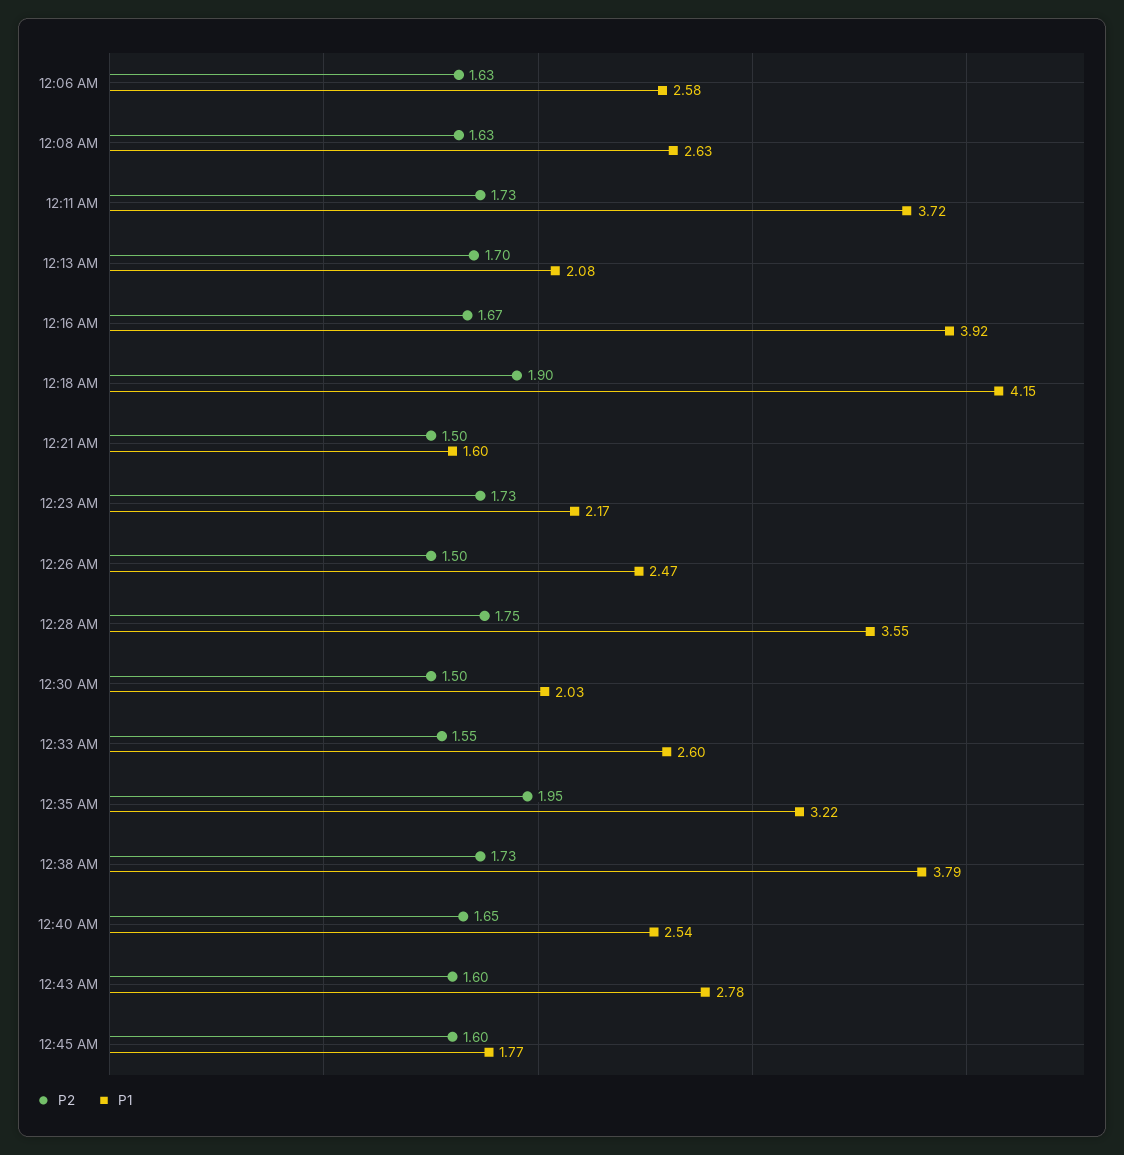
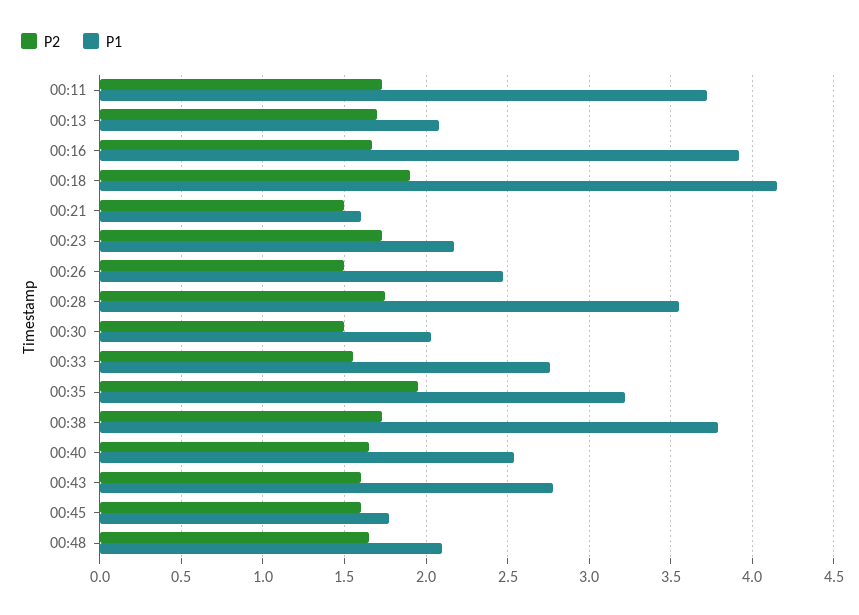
P2, 12:06 AM: 1.63 -> none
P1, 12:06 AM: 2.58 -> none
P2, 12:08 AM: 1.63 -> none
P1, 12:08 AM: 2.63 -> none
P1, 12:33 AM: 2.6 -> 2.75
P2, 00:48: none -> 1.65
P1, 00:48: none -> 2.1

